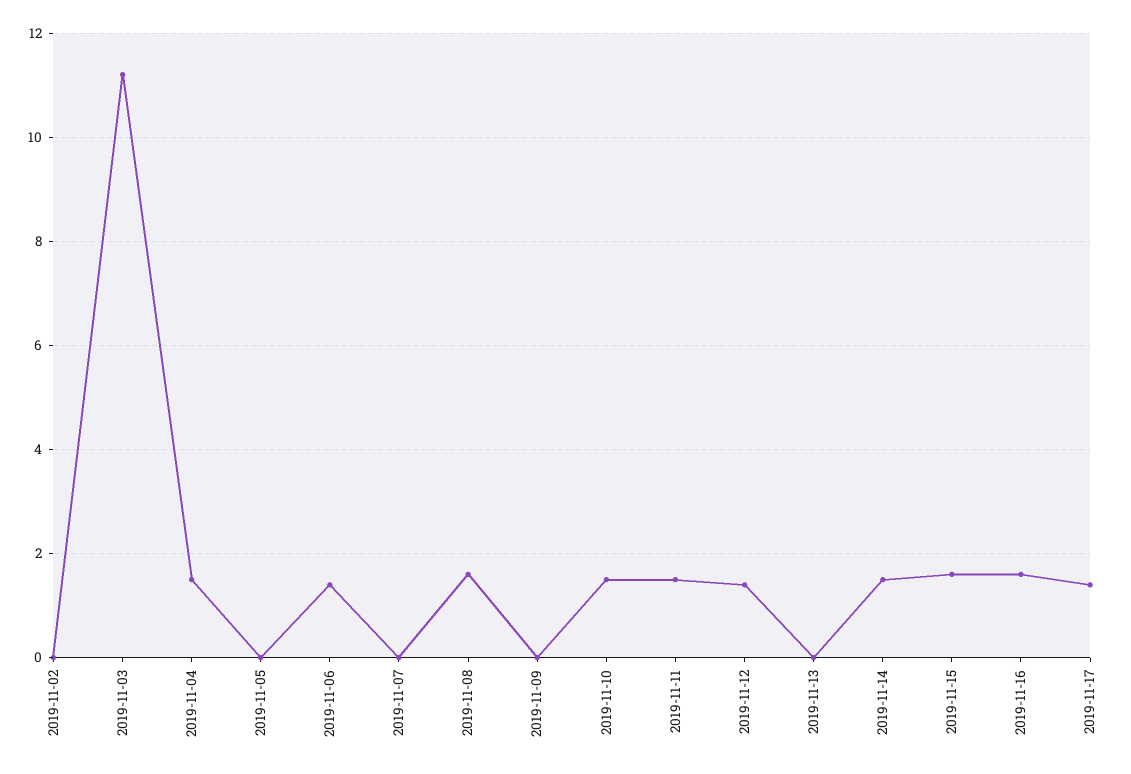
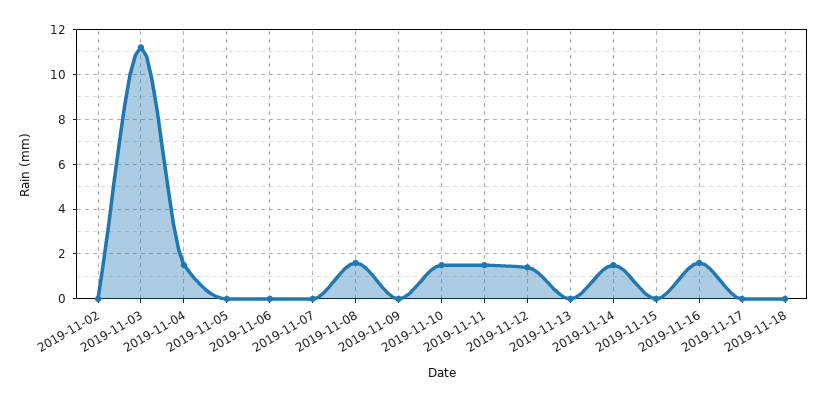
2019-11-06: 1.5 -> 0
2019-11-15: 1.5 -> 0
2019-11-17: 1.5 -> 0
2019-11-18: none -> 0

